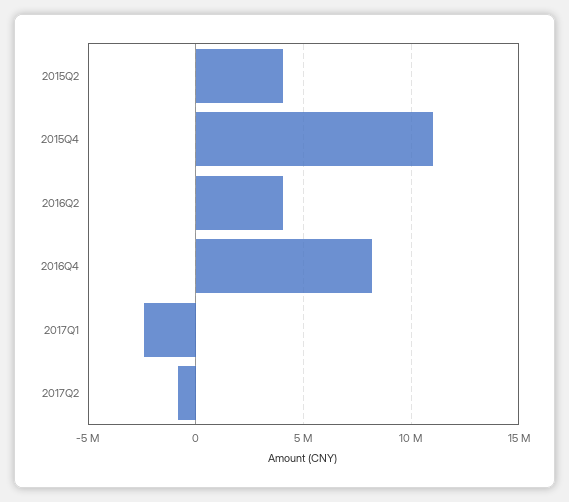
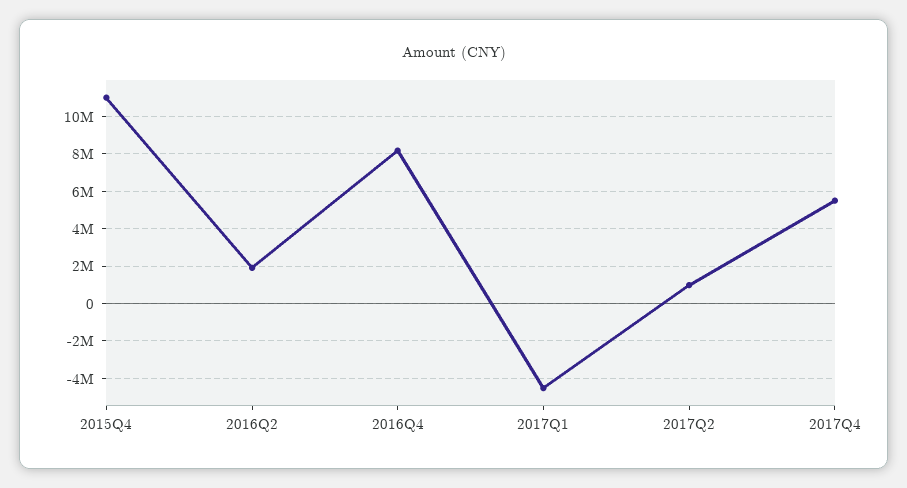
2015Q2: 4000000 -> none
2016Q2: 4000000 -> 2000000
2017Q1: -2500000 -> -4500000
2017Q2: -1000000 -> 1000000
2017Q4: none -> 5500000

